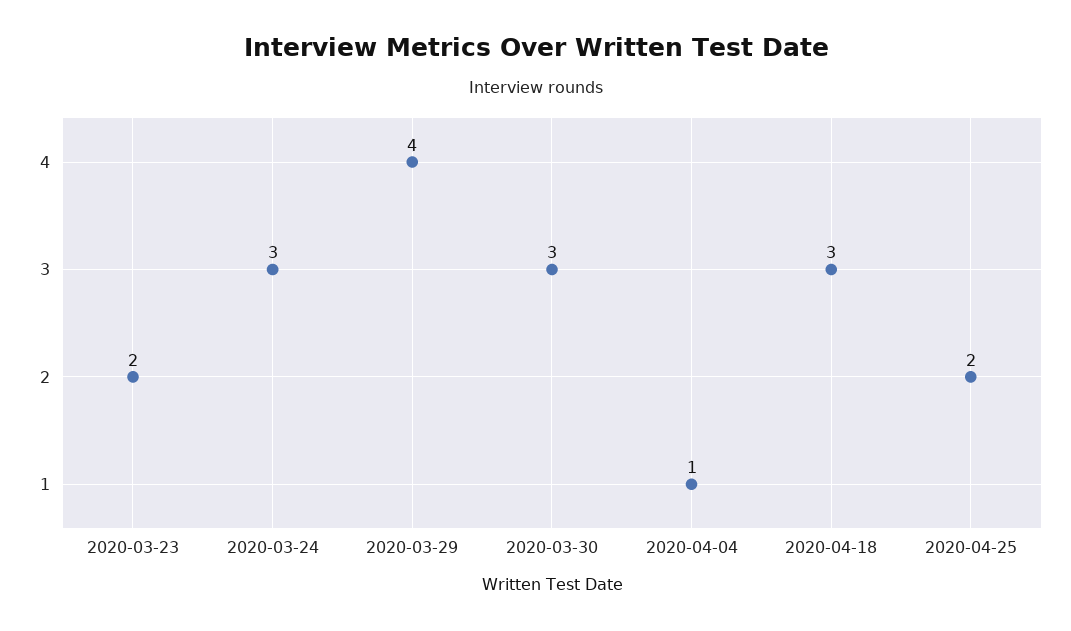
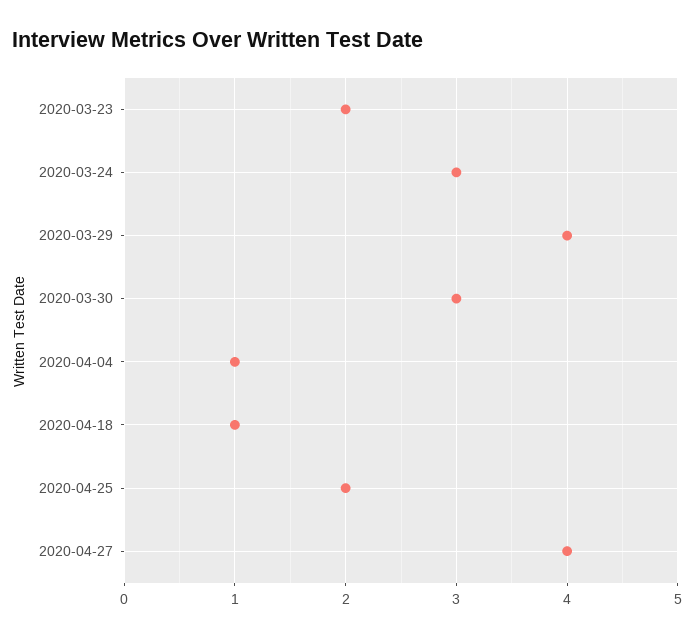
2020-04-18: 3 -> 1
2020-04-27: none -> 4

